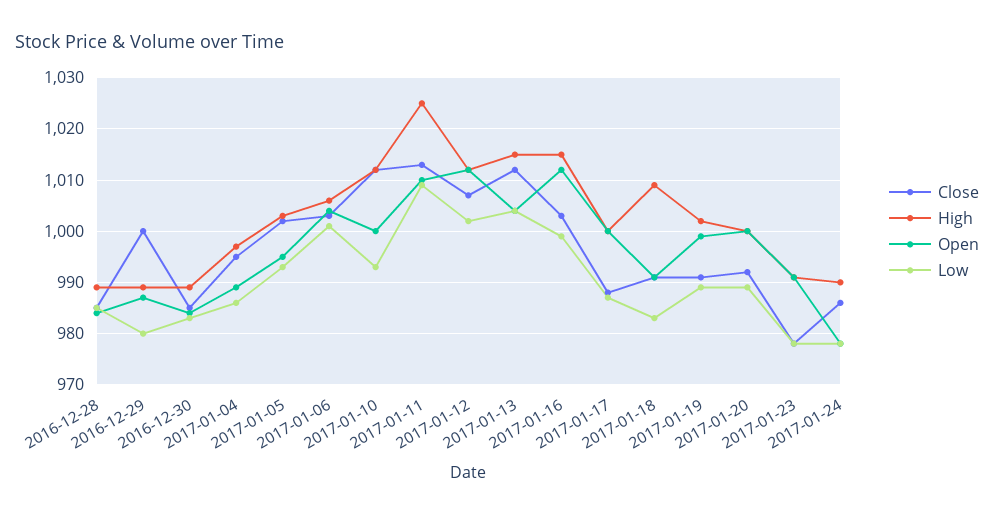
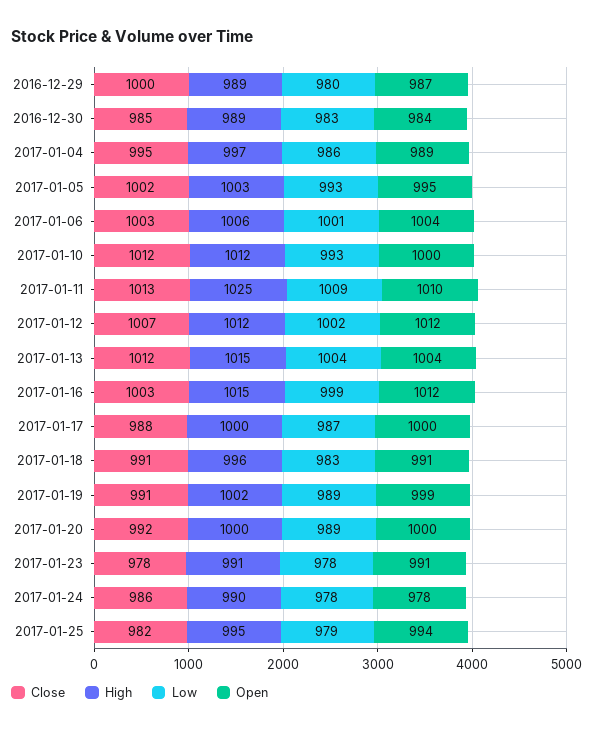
Close, 2016-12-28: 985 -> none
High, 2016-12-28: 990 -> none
Open, 2016-12-28: 985 -> none
Low, 2016-12-28: 985 -> none
High, 2017-01-18: 1010 -> 996
Close, 2017-01-25: none -> 982
High, 2017-01-25: none -> 995
Low, 2017-01-25: none -> 979
Open, 2017-01-25: none -> 994

